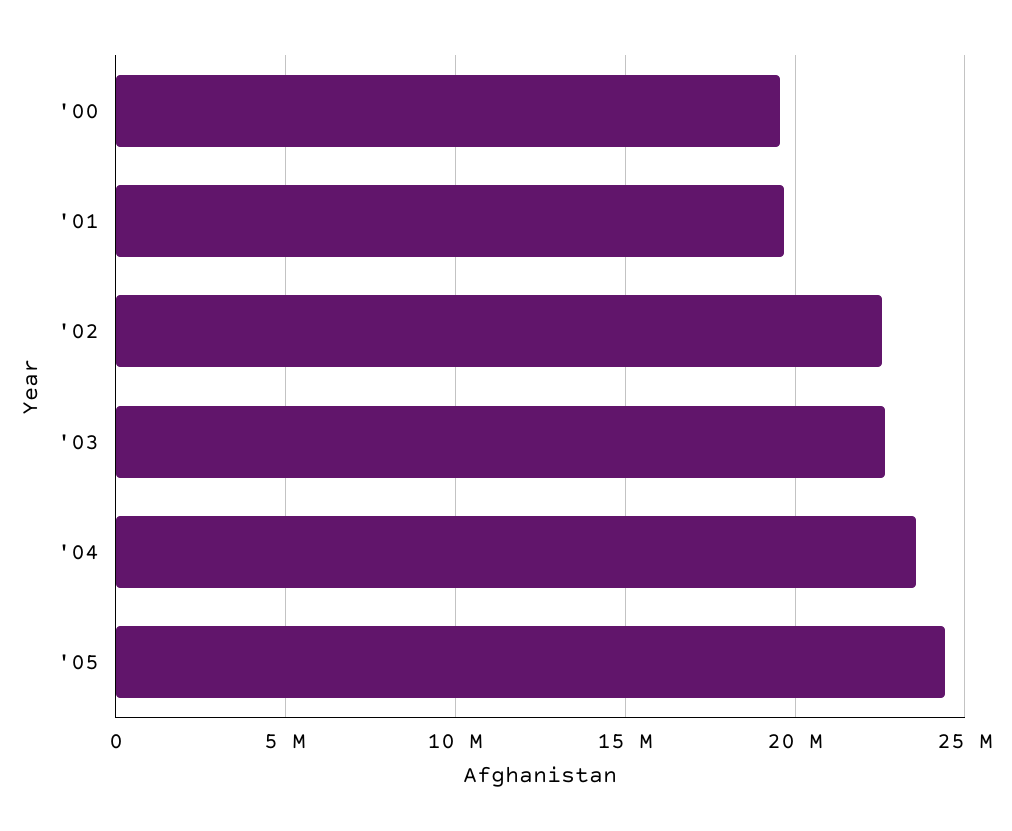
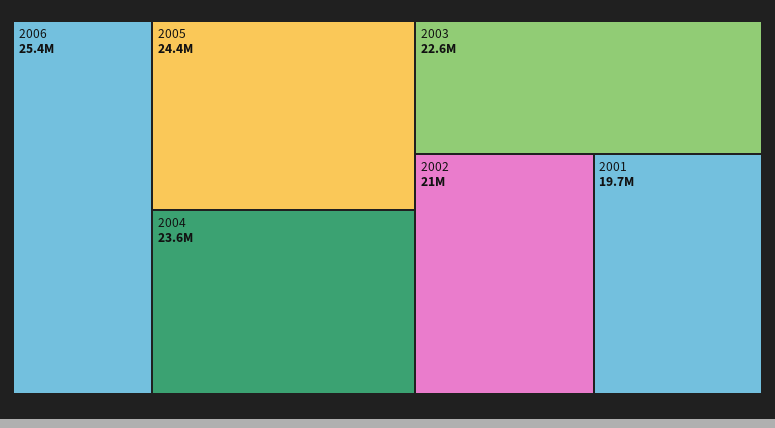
'00: 19500000 -> none
'02: 22500000 -> 21000000
2006: none -> 25400000

